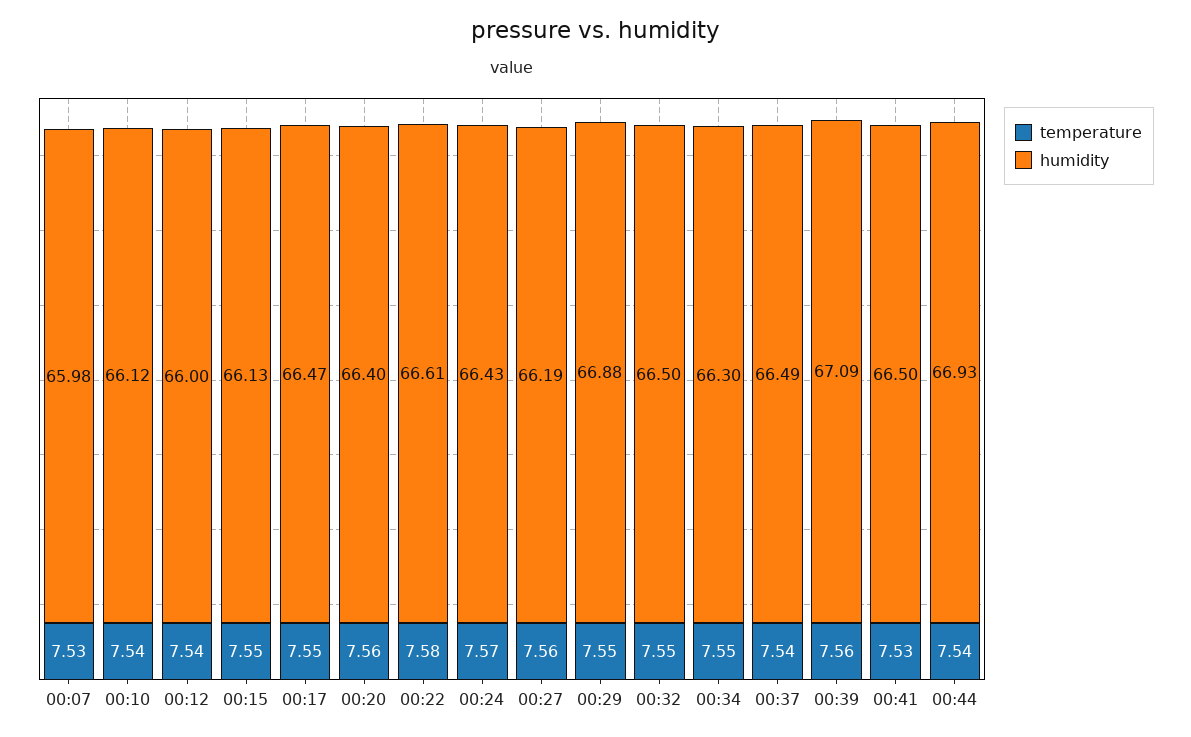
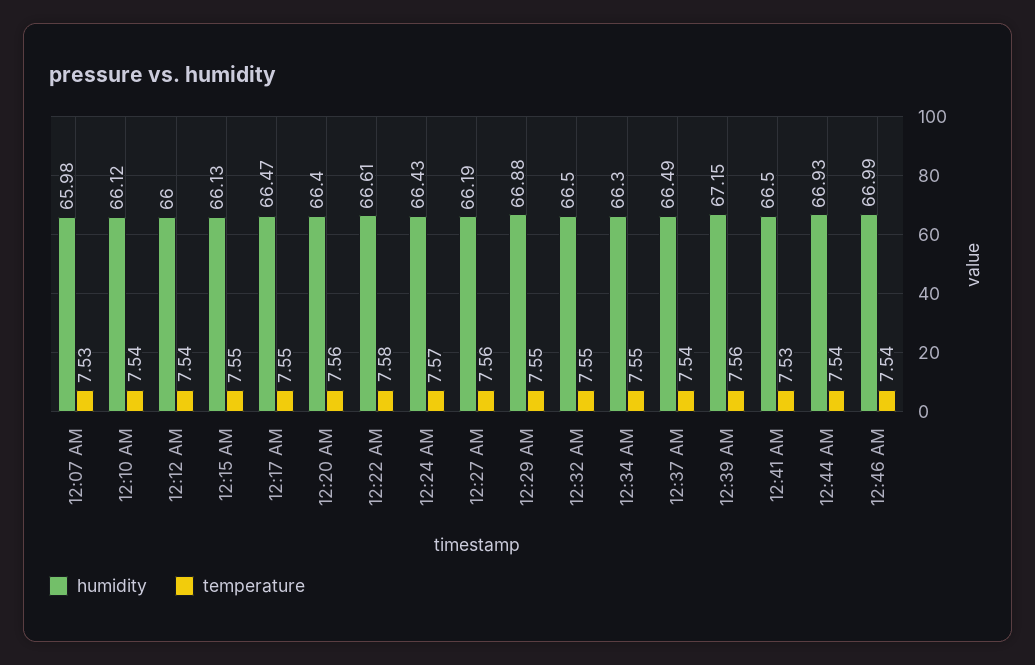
humidity, 00:39: 67.09 -> 67.15
humidity, 12:46 AM: none -> 66.99
temperature, 12:46 AM: none -> 7.54

